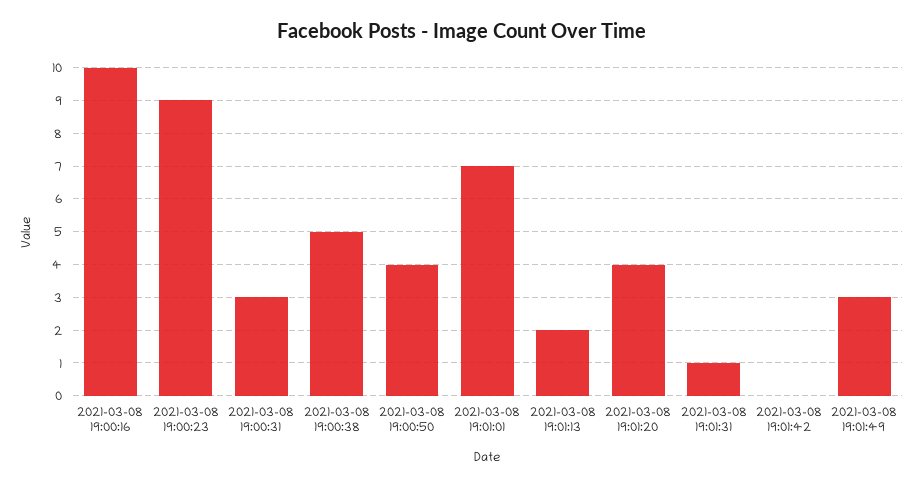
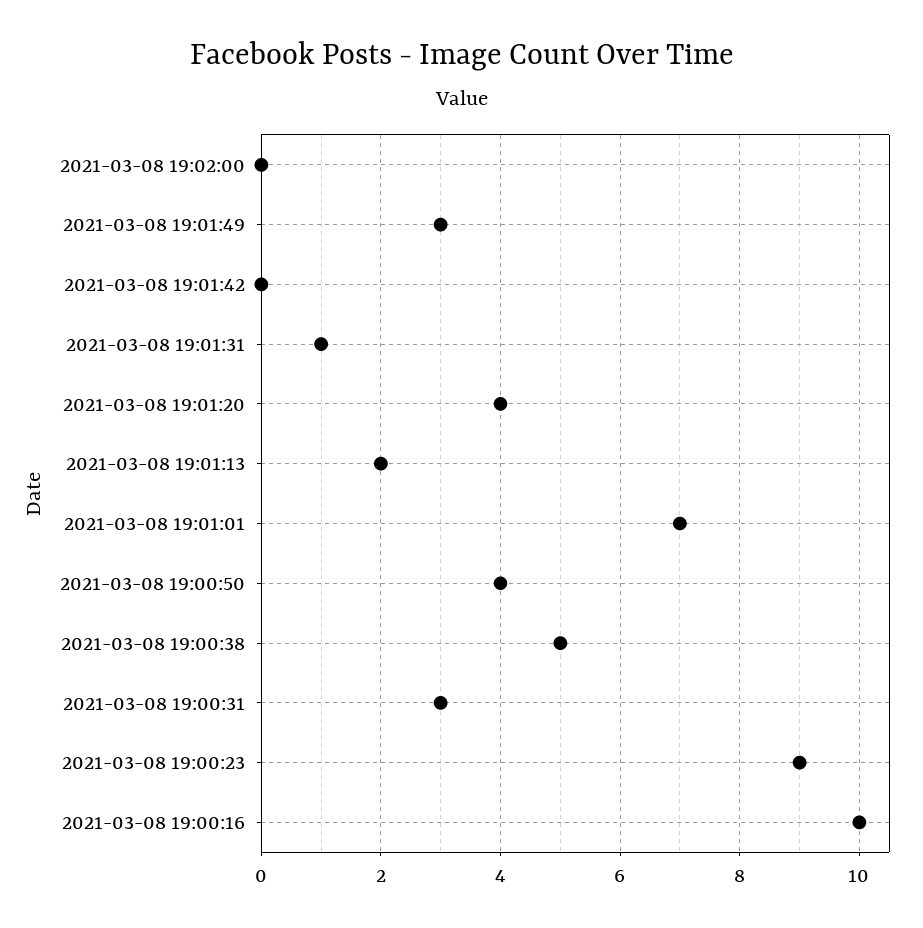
2021-03-08 19:02:00: none -> 0

